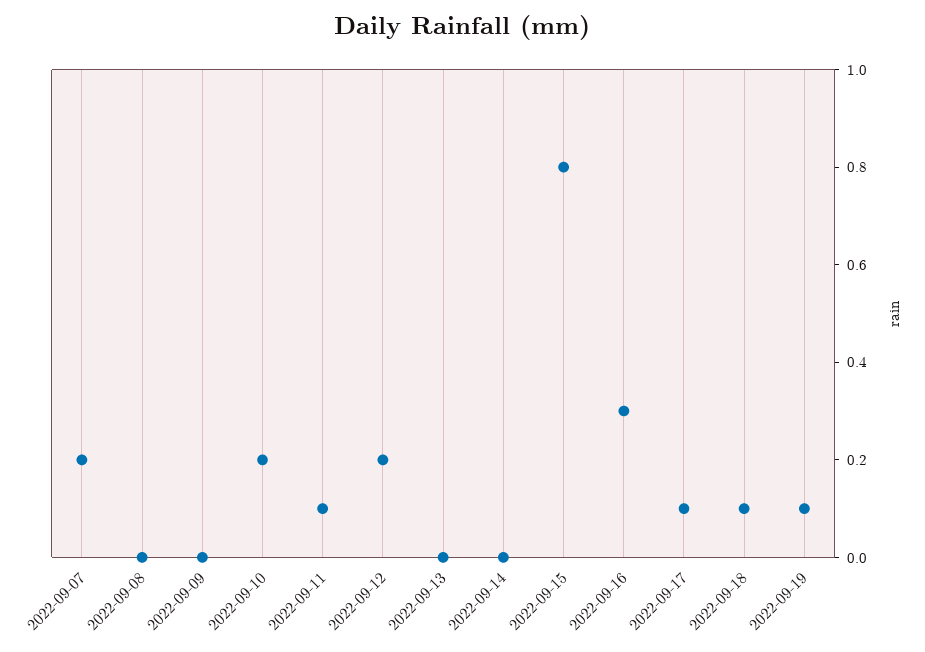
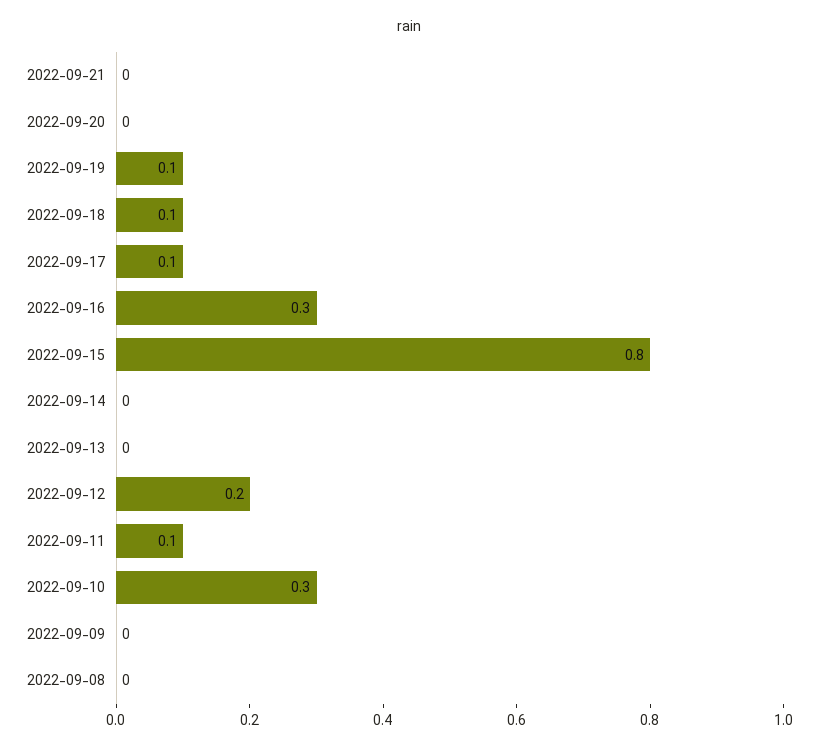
2022-09-07: 0.2 -> none
2022-09-10: 0.2 -> 0.3
2022-09-21: none -> 0
2022-09-20: none -> 0

